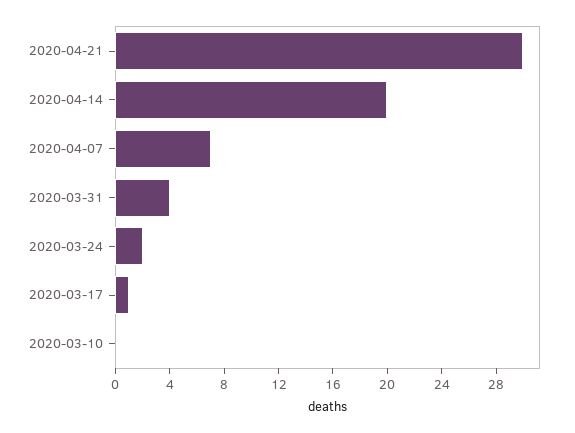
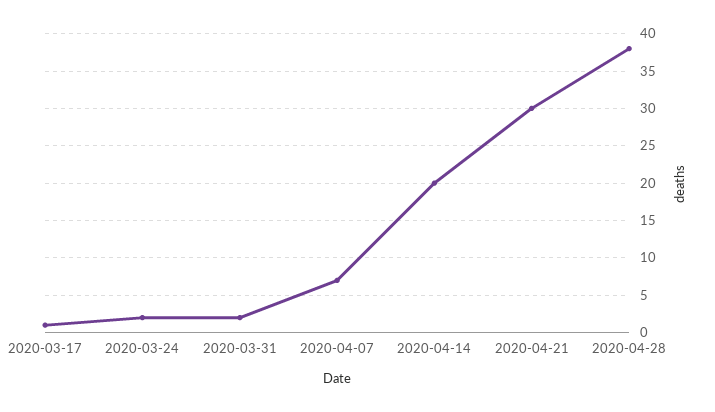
2020-03-31: 4 -> 2
2020-03-10: 0 -> none
2020-04-28: none -> 38

